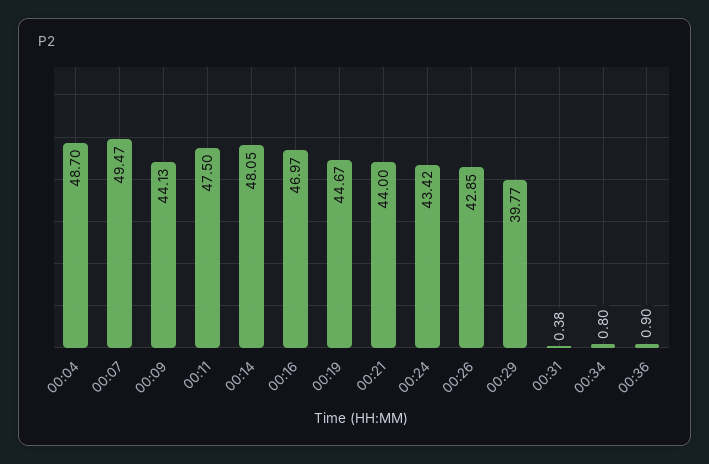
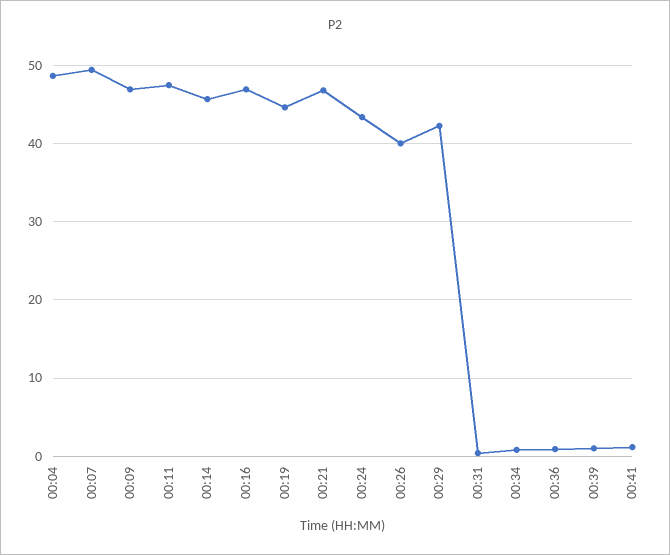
00:09: 44.13 -> 47
00:14: 48.05 -> 46
00:21: 44 -> 47
00:26: 42.85 -> 40
00:29: 39.77 -> 42
00:39: none -> 1
00:41: none -> 1

